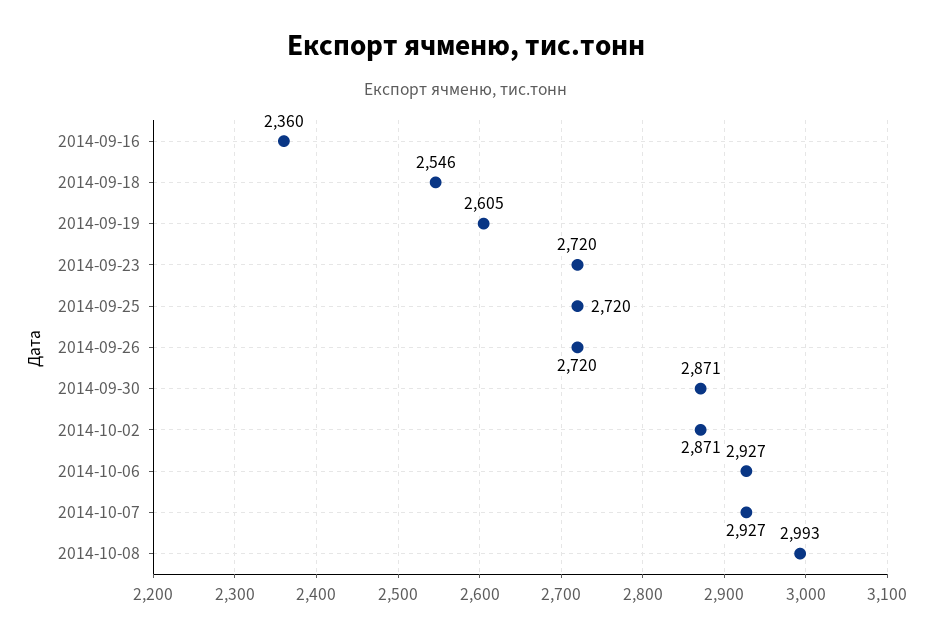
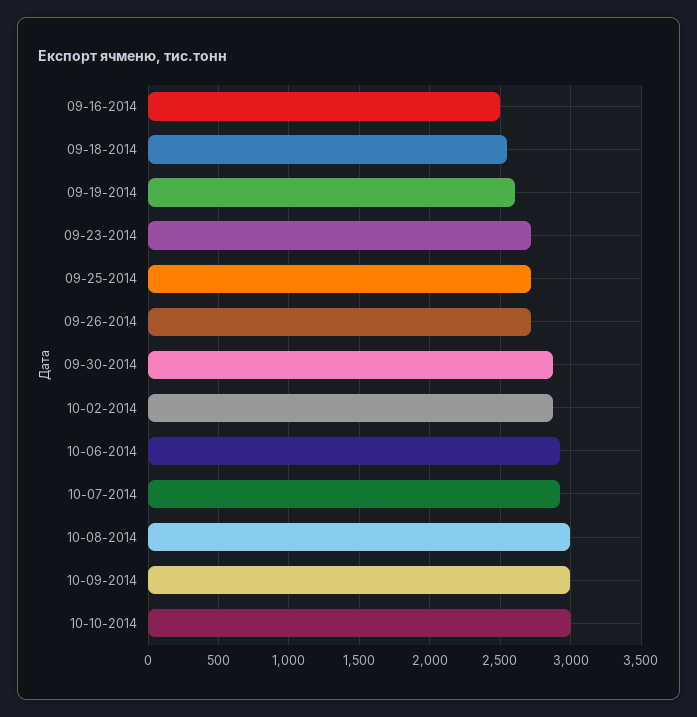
2014-09-16: 2360 -> 2500
10-09-2014: none -> 3000
10-10-2014: none -> 3000

